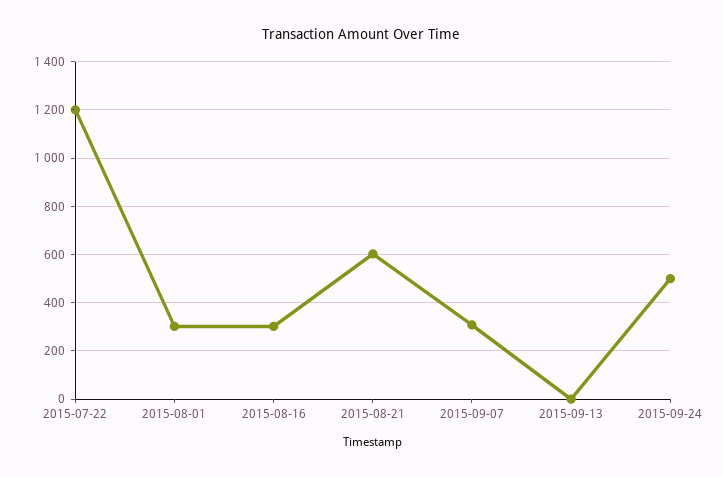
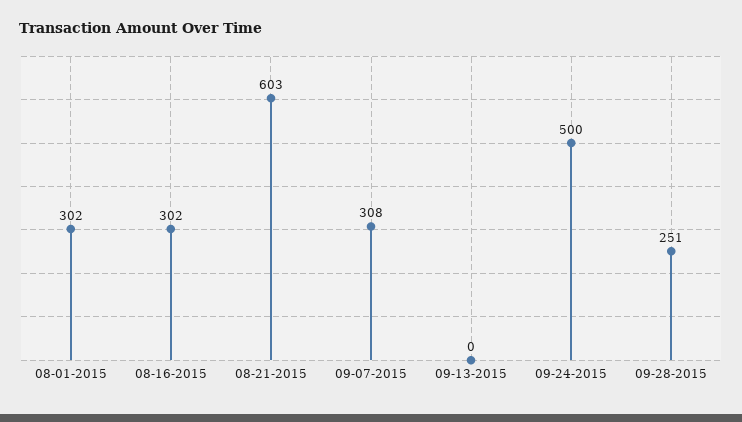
2015-07-22: 1200 -> none
09-28-2015: none -> 251

